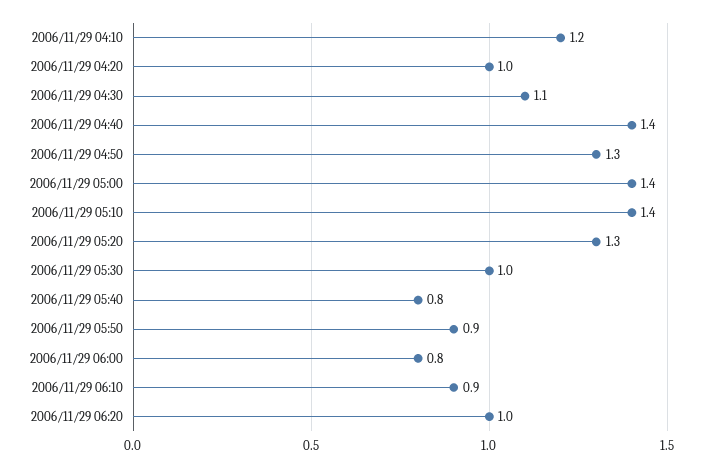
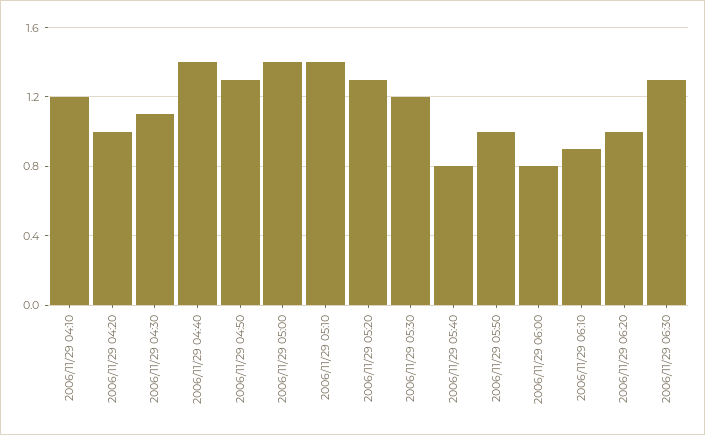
2006/11/29 05:30: 1 -> 1.2
2006/11/29 05:50: 0.9 -> 1
2006/11/29 06:30: none -> 1.3

